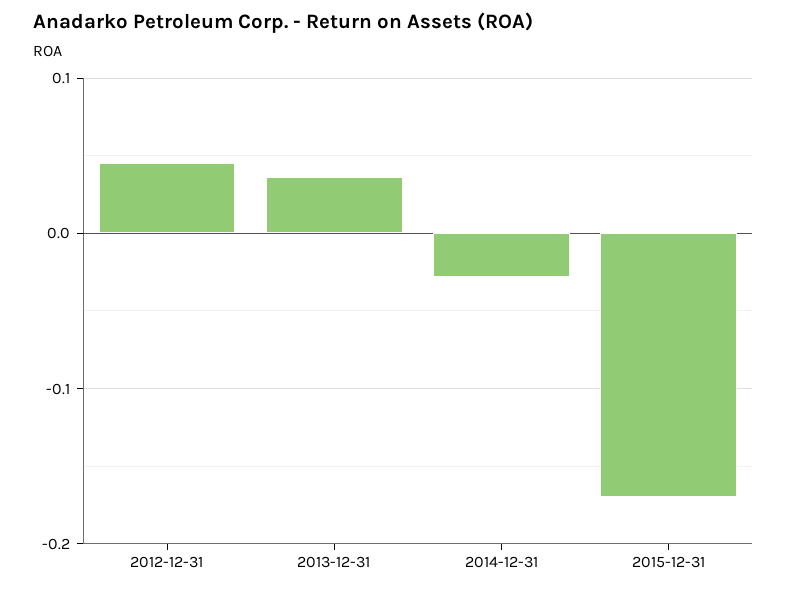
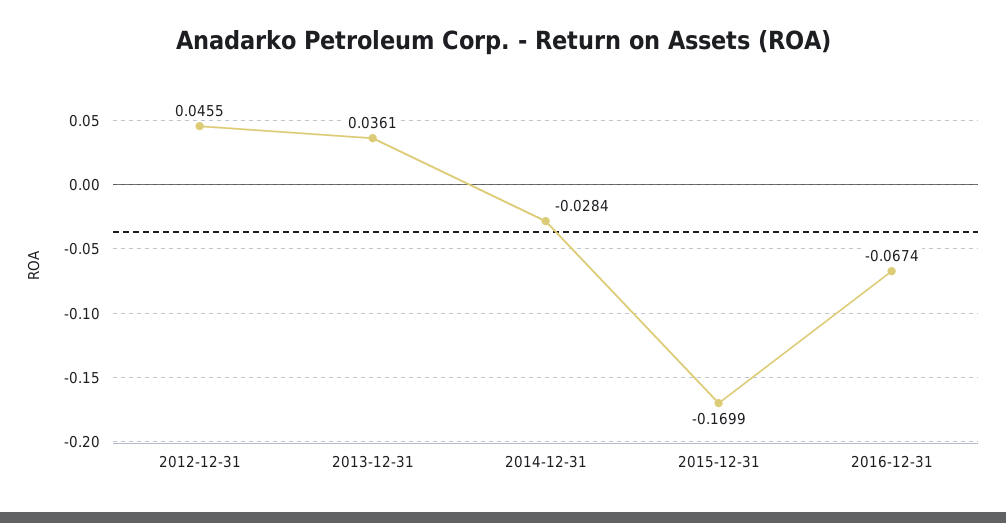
2016-12-31: none -> -0.0674

